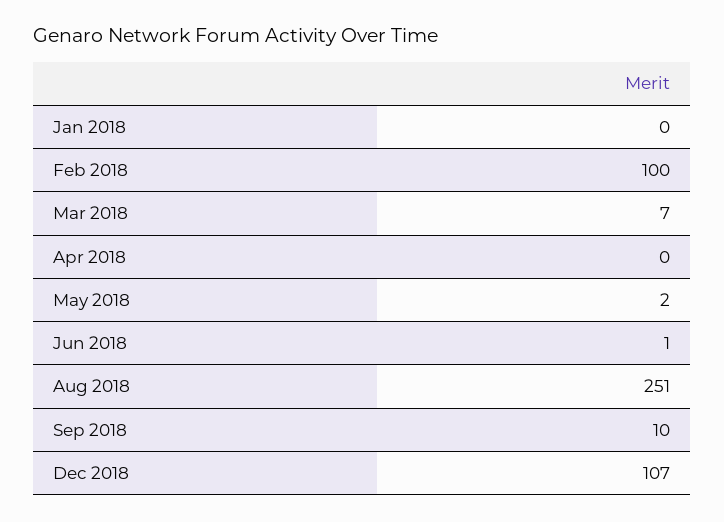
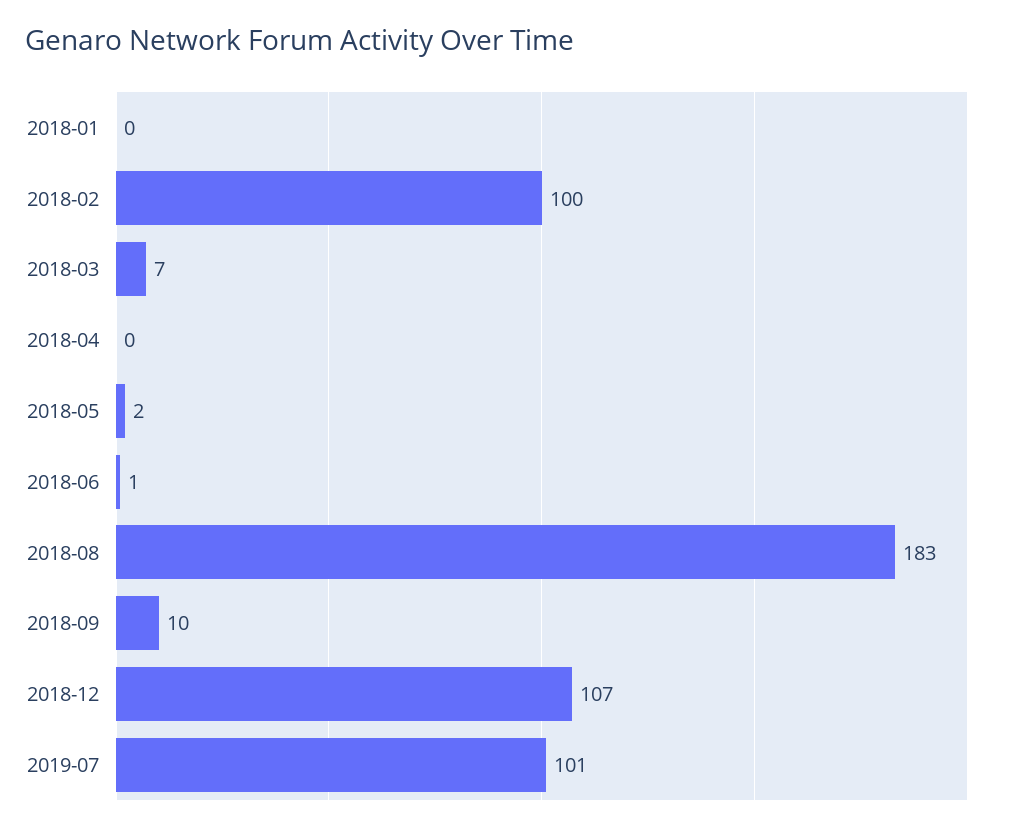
Aug 2018: 251 -> 183
2019-07: none -> 101

